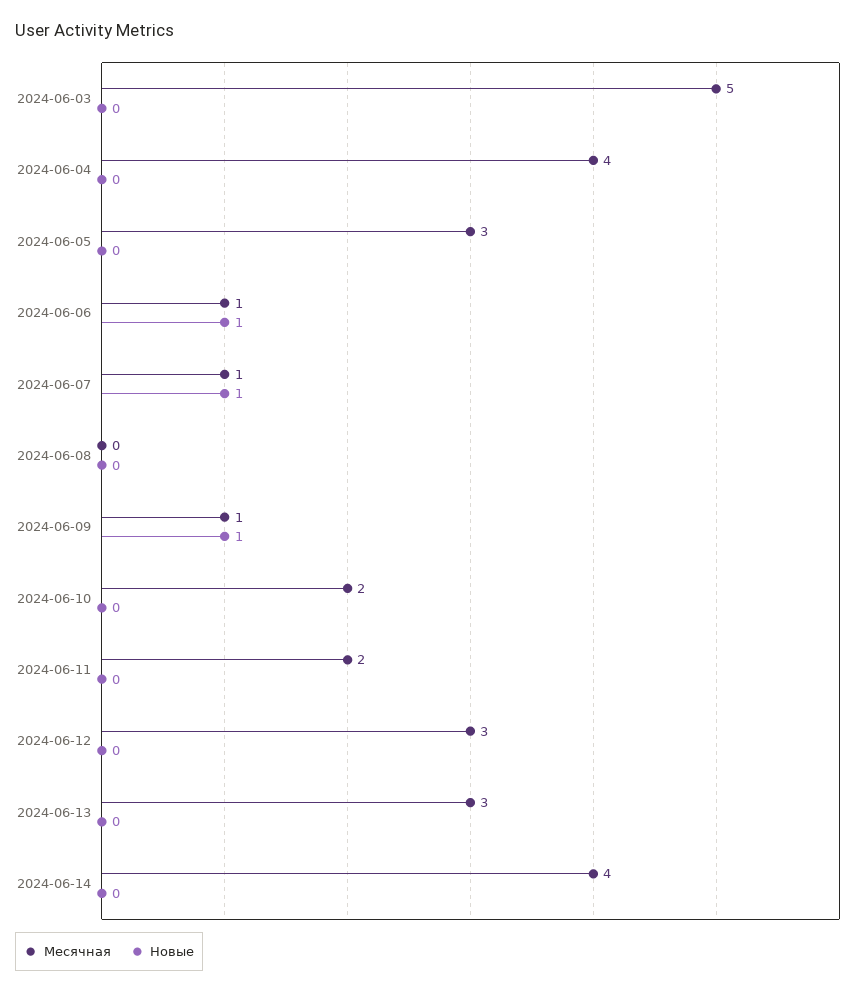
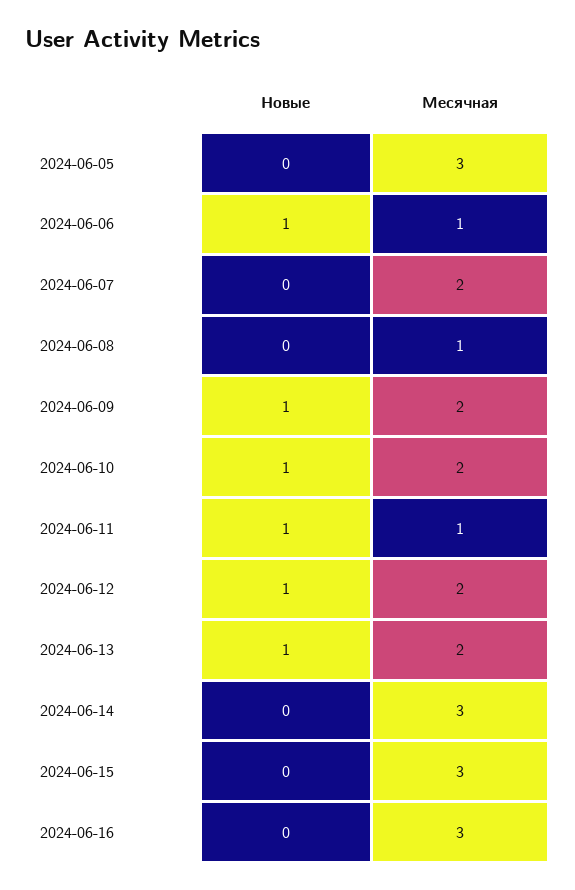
Месячная, 2024-06-03: 5 -> none
Новые, 2024-06-03: 0 -> none
Месячная, 2024-06-04: 4 -> none
Новые, 2024-06-04: 0 -> none
Месячная, 2024-06-07: 1 -> 2
Новые, 2024-06-07: 1 -> 0
Месячная, 2024-06-08: 0 -> 1
Месячная, 2024-06-09: 1 -> 2
Новые, 2024-06-10: 0 -> 1
Месячная, 2024-06-11: 2 -> 1
Новые, 2024-06-11: 0 -> 1
Месячная, 2024-06-12: 3 -> 2
Новые, 2024-06-12: 0 -> 1
Месячная, 2024-06-13: 3 -> 2
Новые, 2024-06-13: 0 -> 1
Месячная, 2024-06-14: 4 -> 3
Новые, 2024-06-15: none -> 0
Месячная, 2024-06-15: none -> 3
Новые, 2024-06-16: none -> 0
Месячная, 2024-06-16: none -> 3

